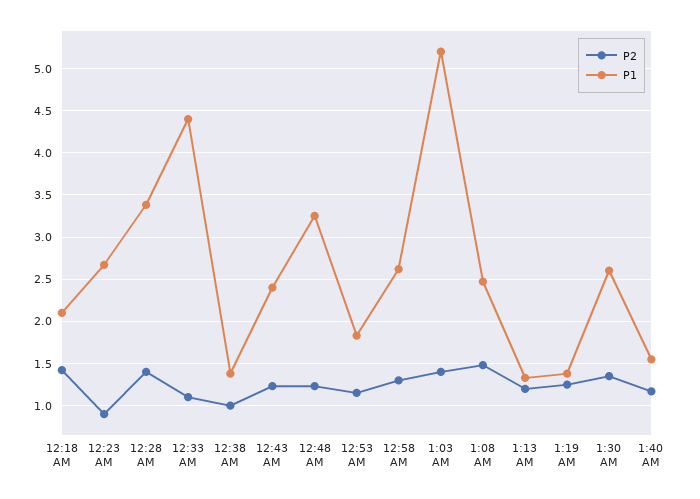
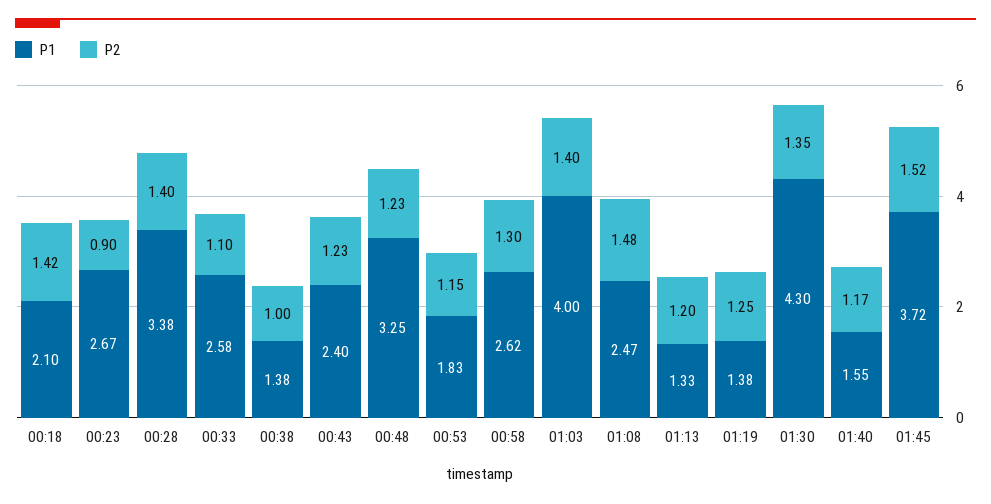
P1, 12:33 AM: 4.4 -> 2.58
P1, 1:03 AM: 5.2 -> 4
P1, 1:30 AM: 2.6 -> 4.3
P1, 01:45: none -> 3.72
P2, 01:45: none -> 1.52

